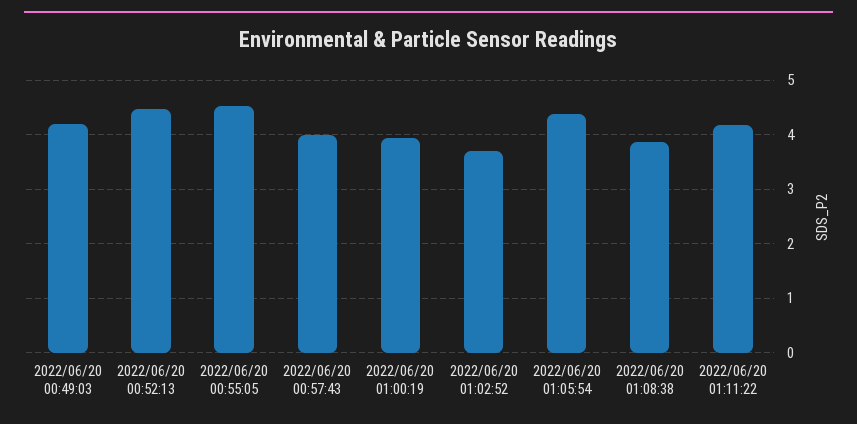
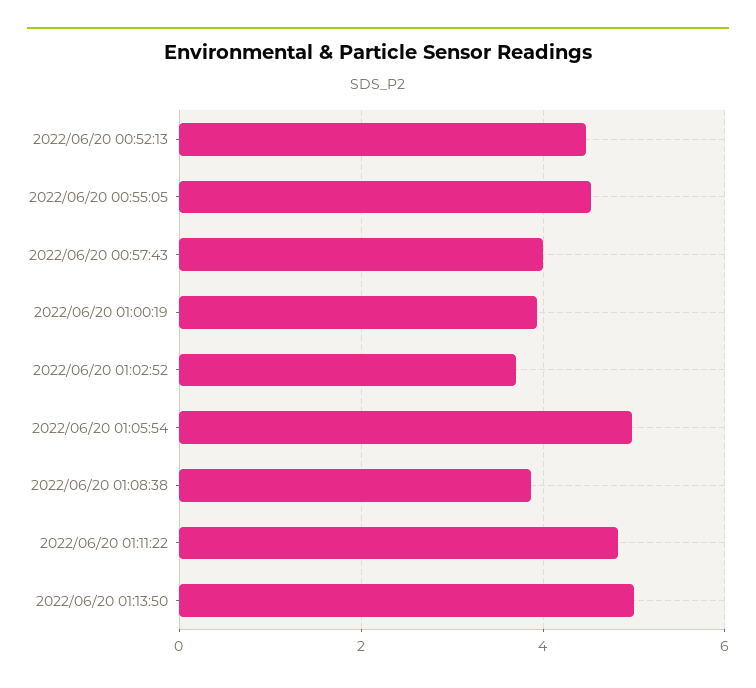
2022/06/20 00:49:03: 4.2 -> none
2022/06/20 01:05:54: 4.4 -> 5
2022/06/20 01:11:22: 4.2 -> 4.8
2022/06/20 01:13:50: none -> 5

